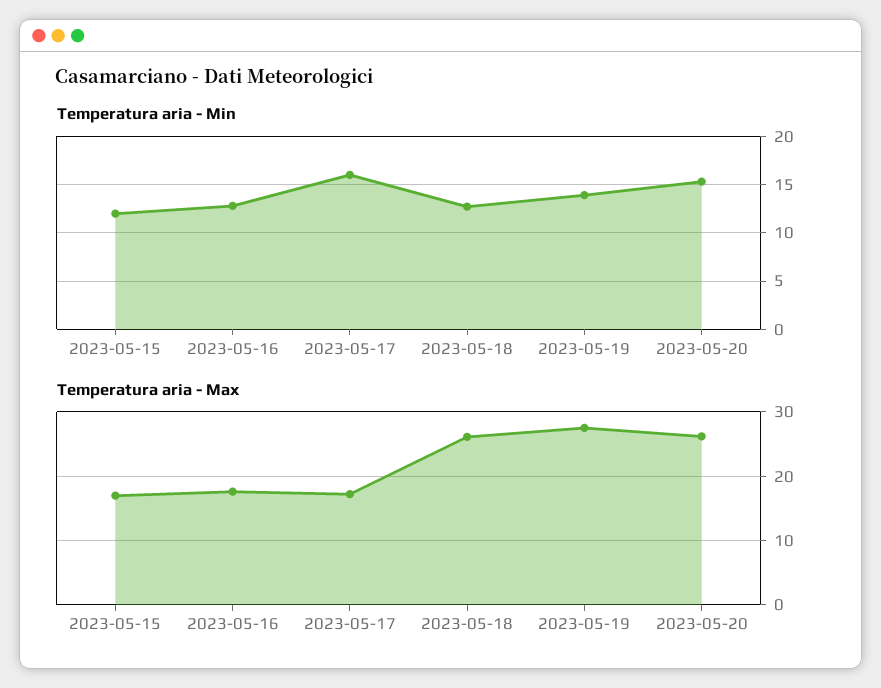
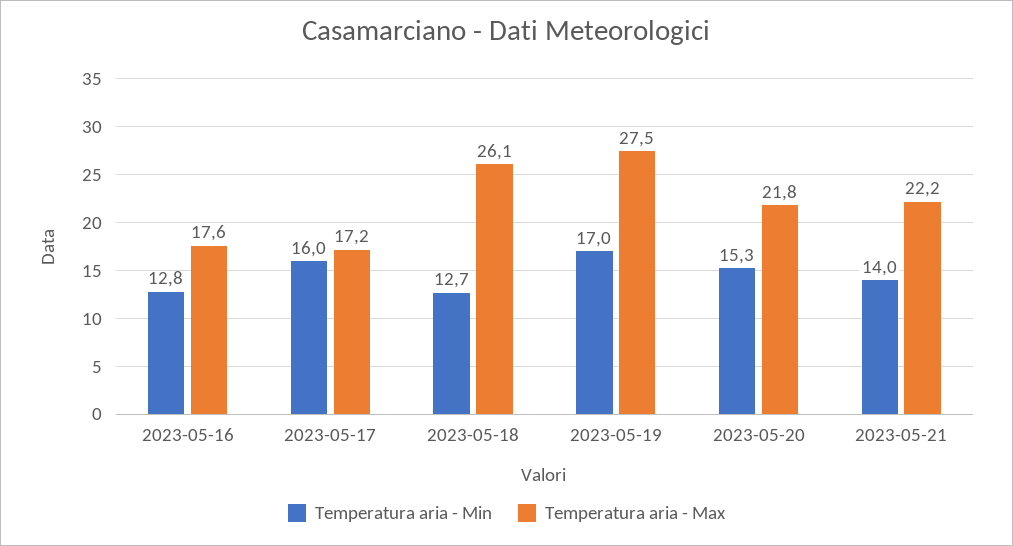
Temperatura aria - Min, 2023-05-15: 12 -> none
Temperatura aria - Min, 2023-05-19: 14 -> 17
Temperatura aria - Max, 2023-05-15: 17 -> none
Temperatura aria - Max, 2023-05-20: 26 -> 21.8
Temperatura aria - Min, 2023-05-21: none -> 14
Temperatura aria - Max, 2023-05-21: none -> 22.2

